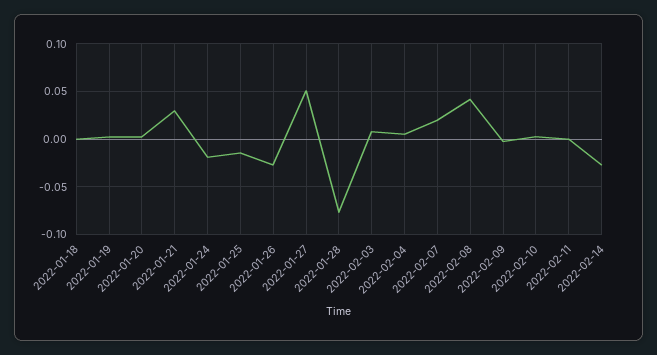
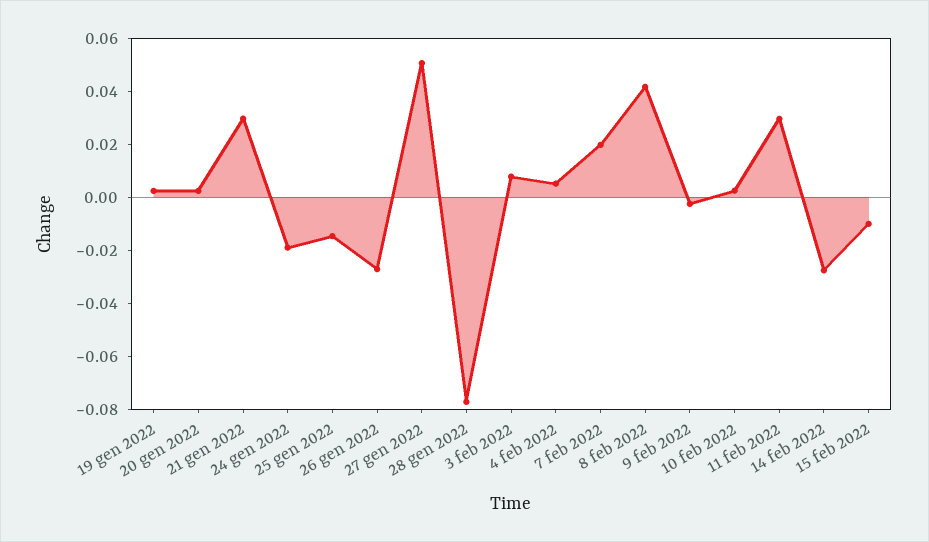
2022-01-18: 0 -> none
2022-02-11: 0 -> 0.03
15 feb 2022: none -> -0.01

